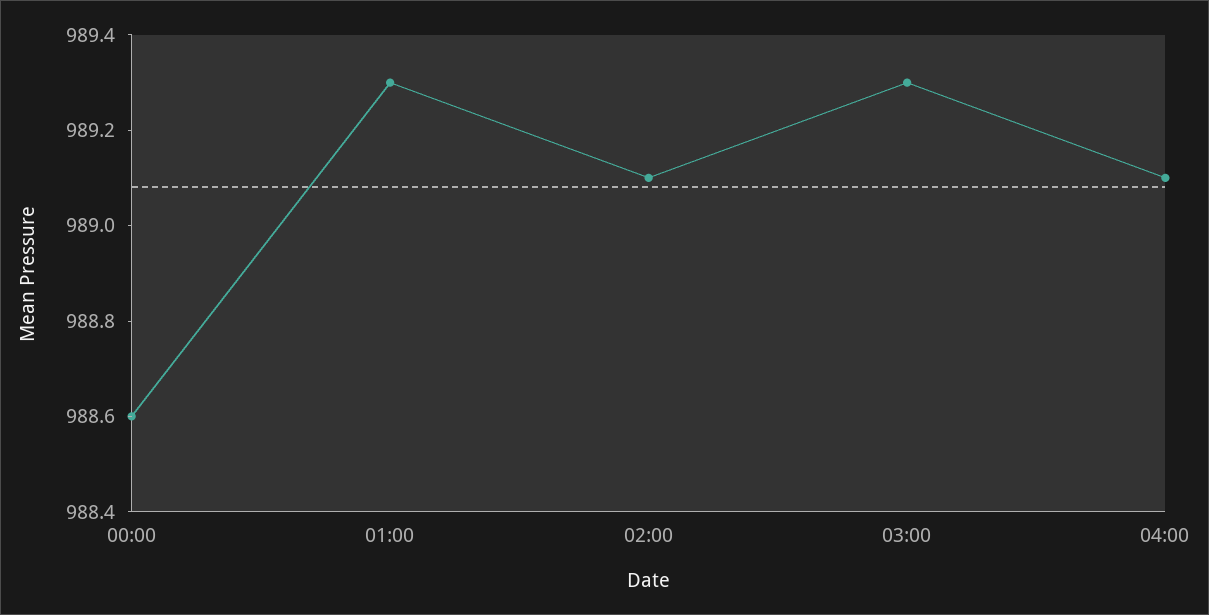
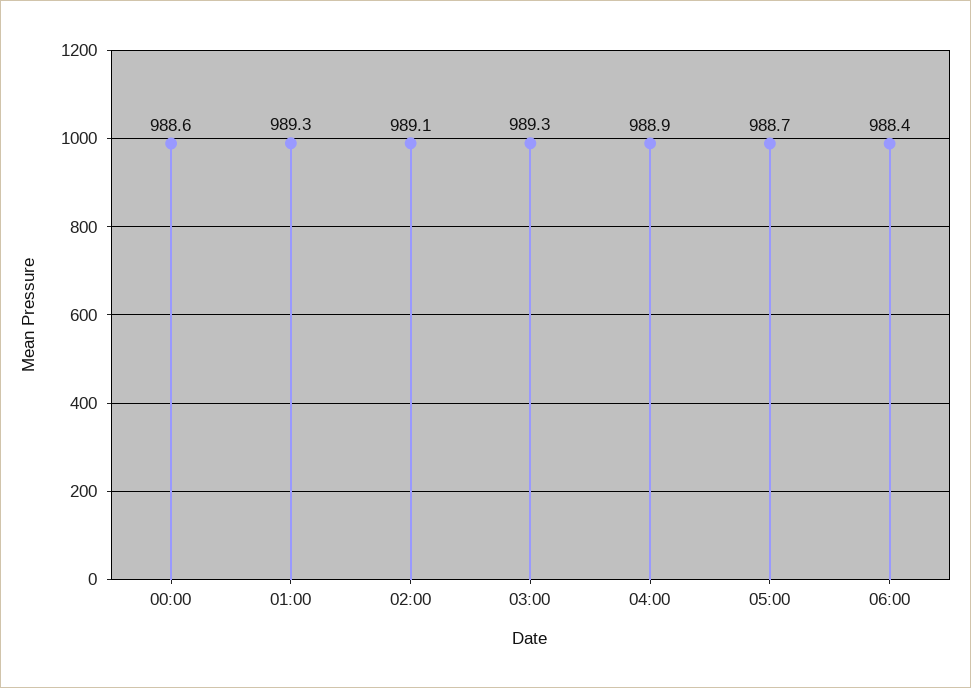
04:00: 989.1 -> 988.9
05:00: none -> 988.7
06:00: none -> 988.4

